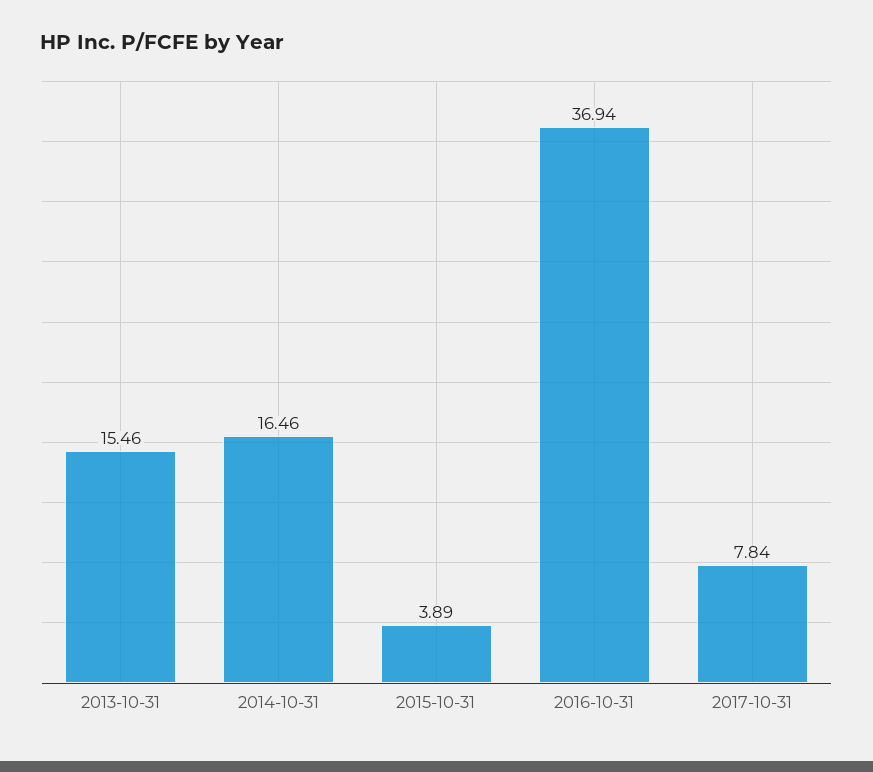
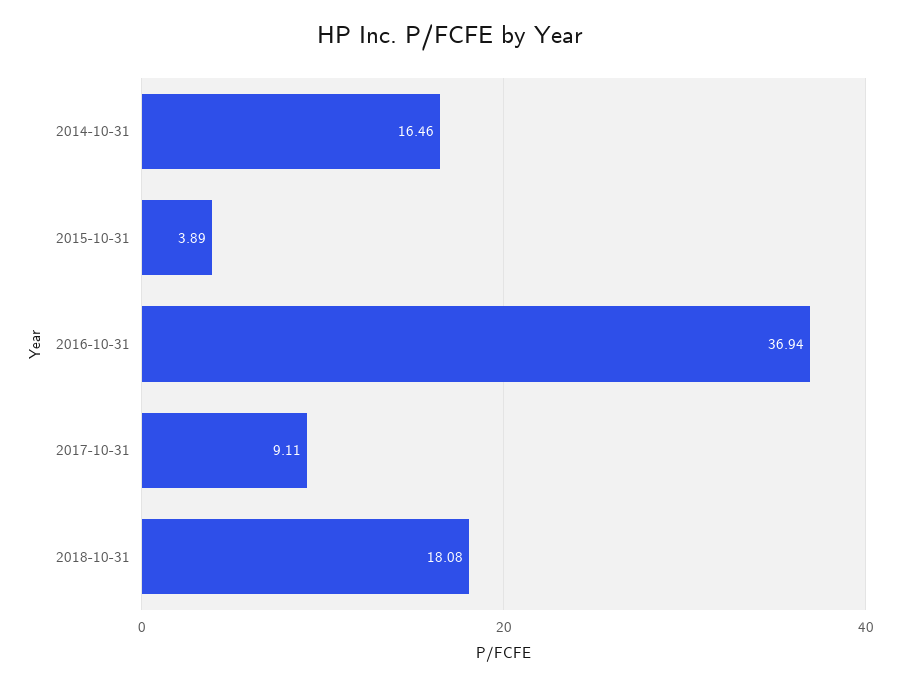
2013-10-31: 15.46 -> none
2017-10-31: 7.84 -> 9.11
2018-10-31: none -> 18.08

